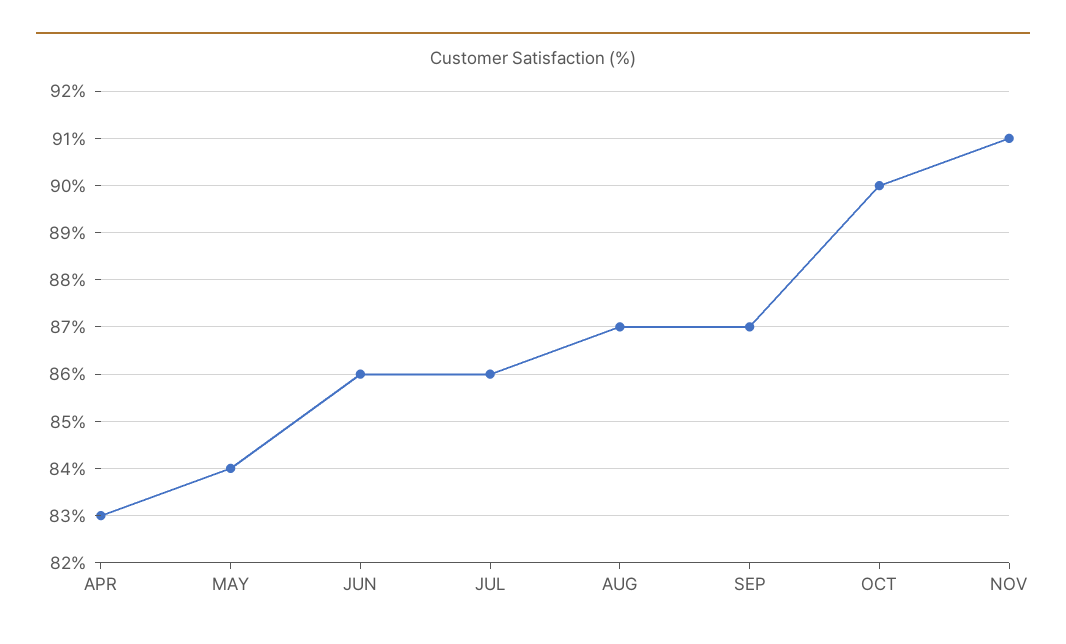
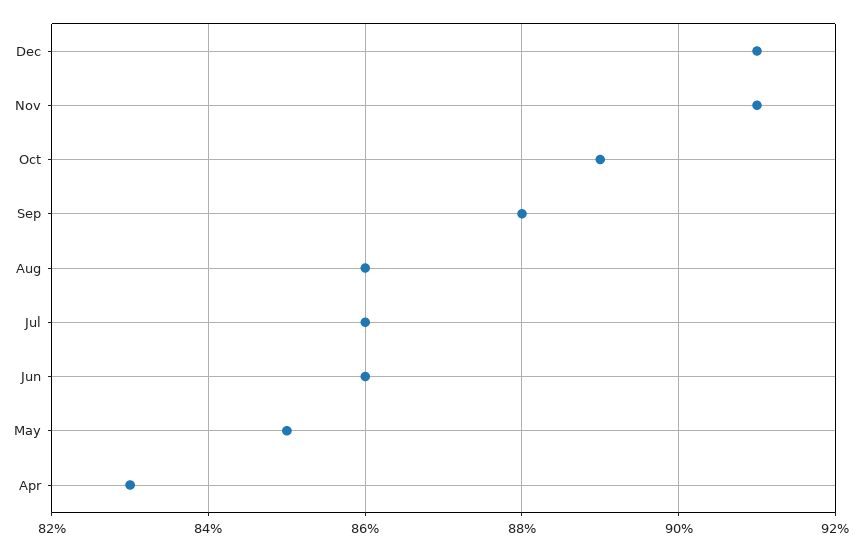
MAY: 84 -> 85
AUG: 87 -> 86
SEP: 87 -> 88
OCT: 90 -> 89
Dec: none -> 91

